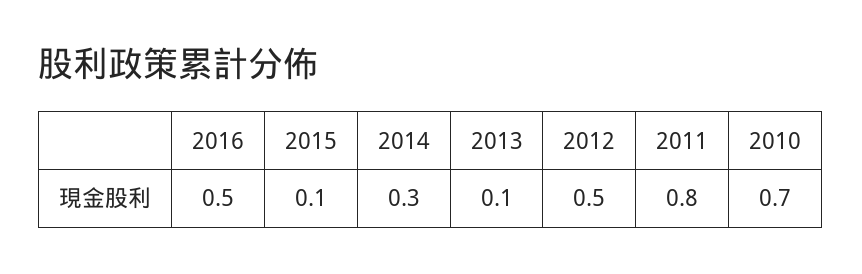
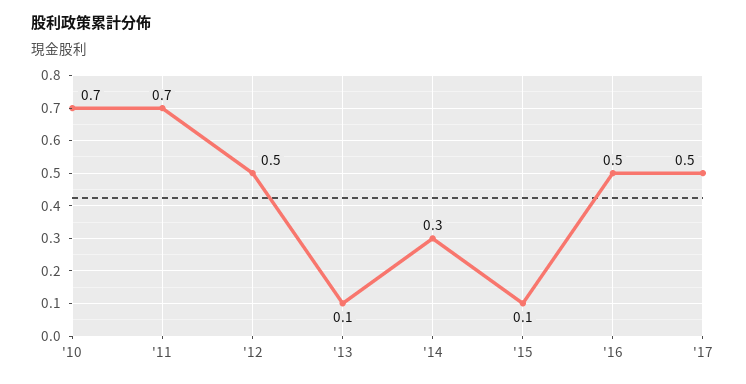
2011: 0.8 -> 0.7
'17: none -> 0.5

